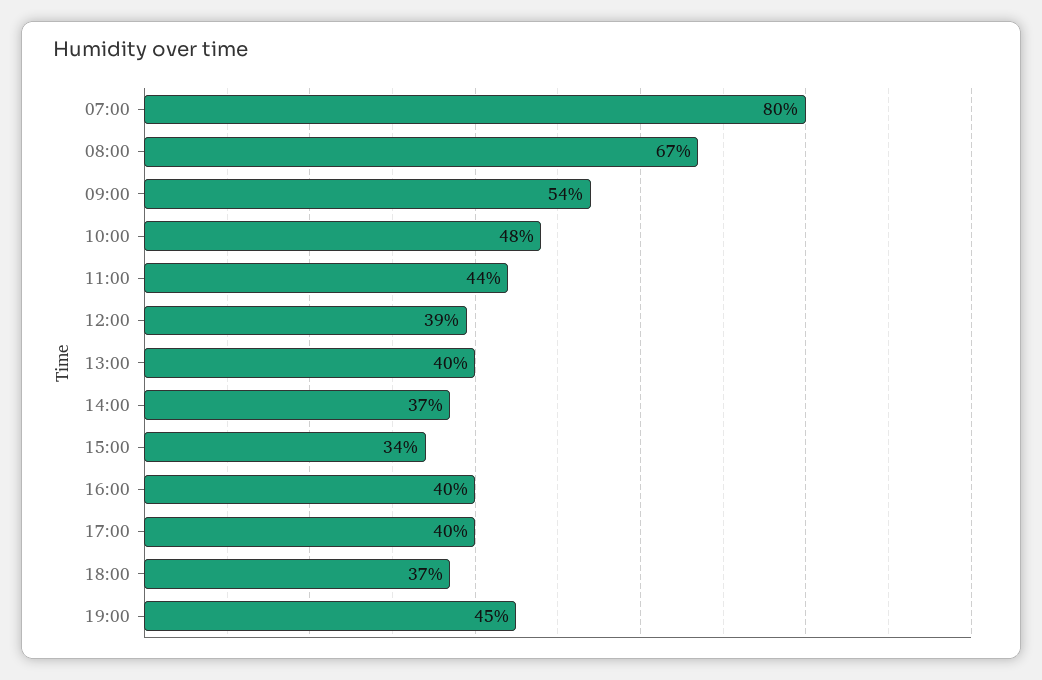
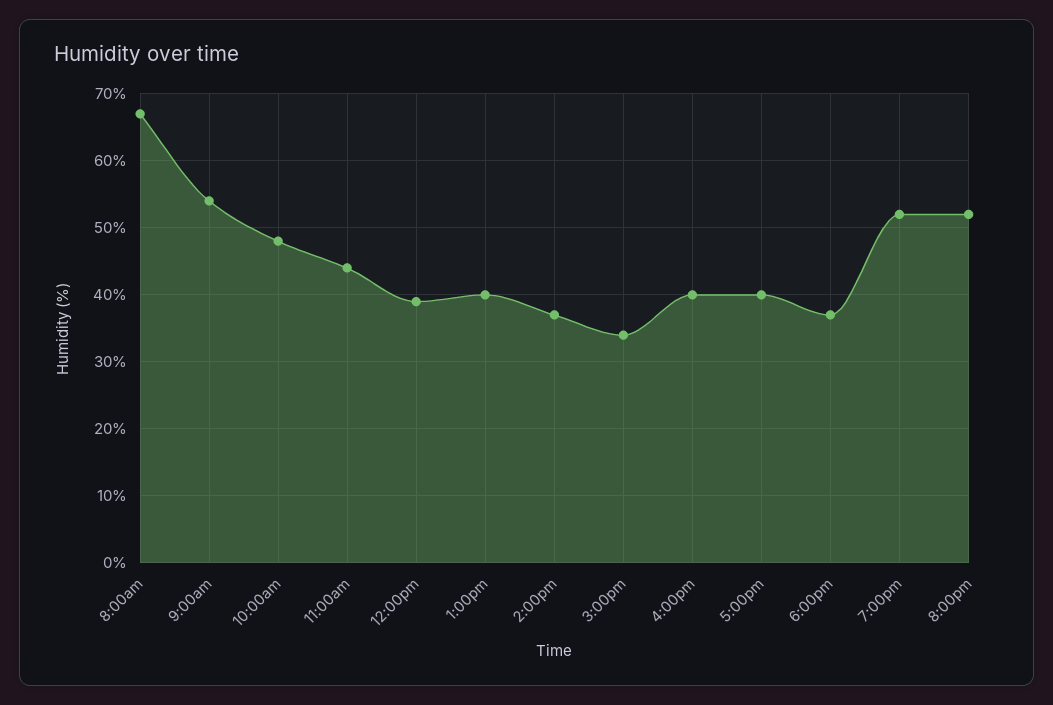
07:00: 80 -> none
19:00: 45 -> 52
8:00pm: none -> 52

